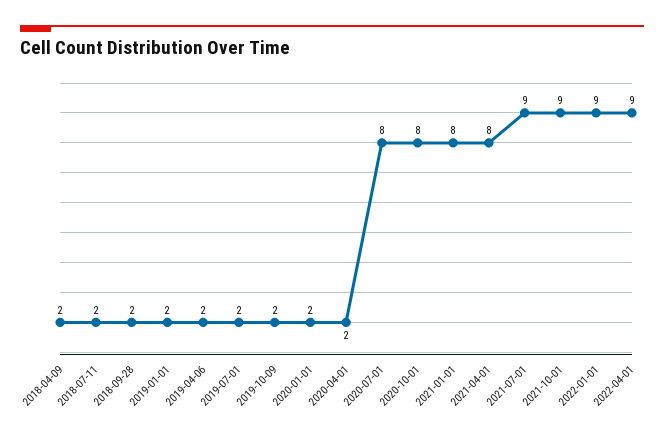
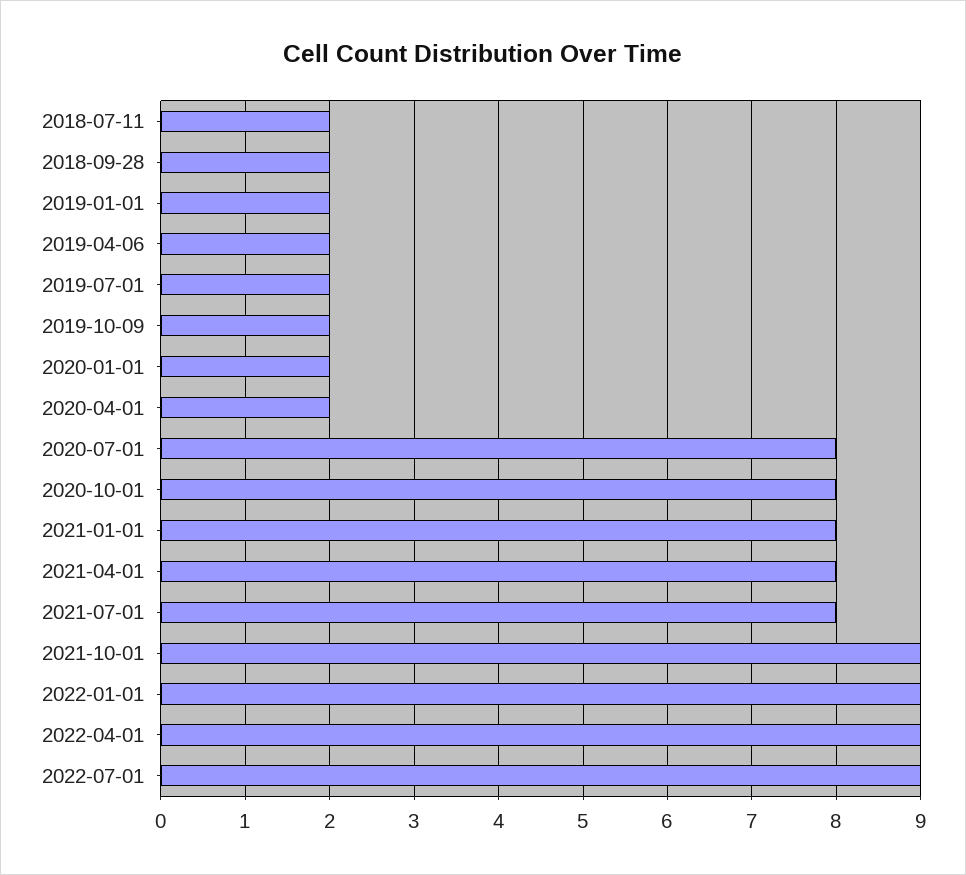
2018-04-09: 2 -> none
2021-07-01: 9 -> 8
2022-07-01: none -> 9

